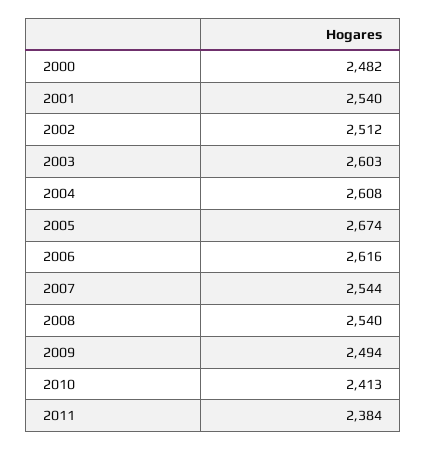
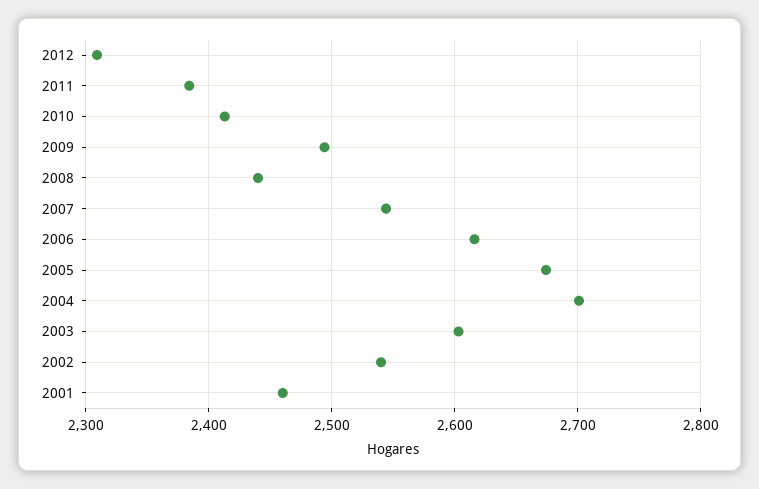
2000: 2482 -> none
2001: 2540 -> 2460
2002: 2512 -> 2540
2004: 2608 -> 2700
2008: 2540 -> 2440
2012: none -> 2310

